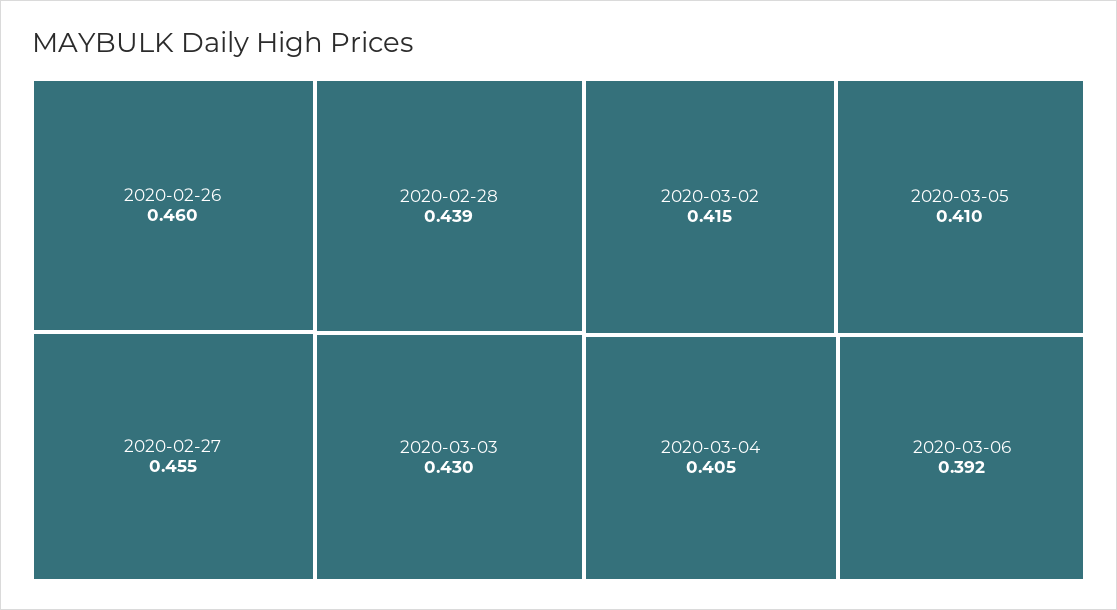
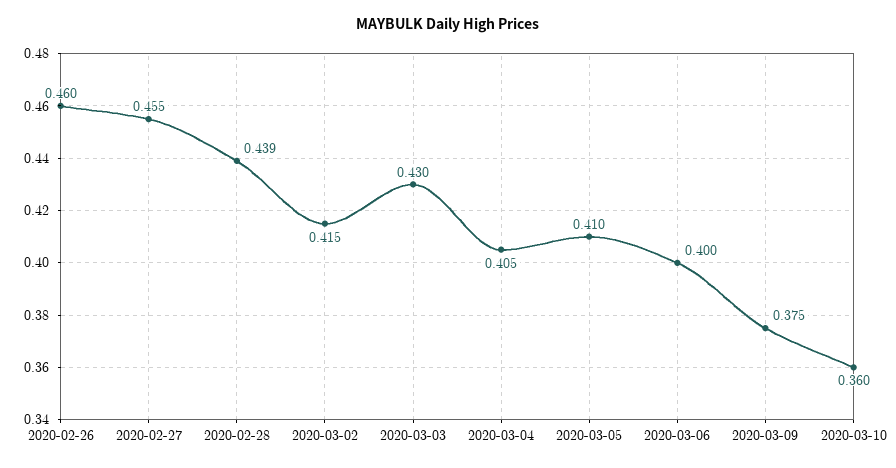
2020-03-06: 0.392 -> 0.4
2020-03-09: none -> 0.375
2020-03-10: none -> 0.36

